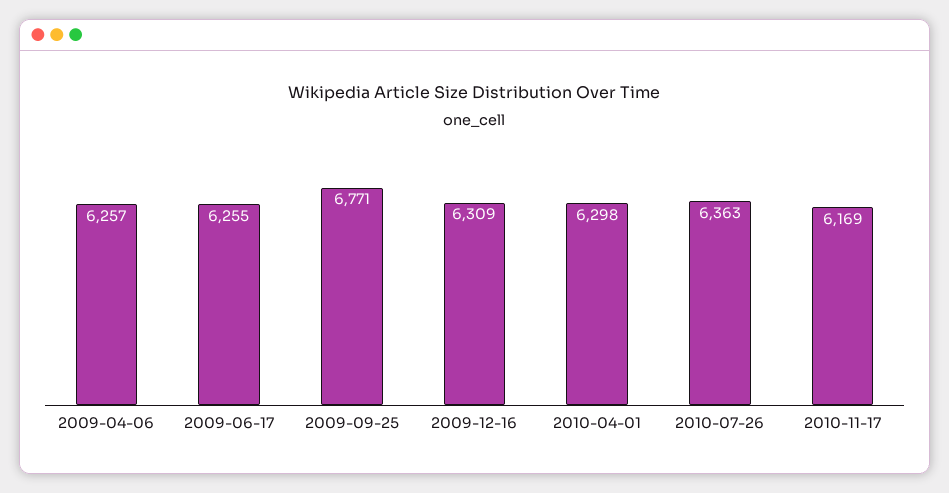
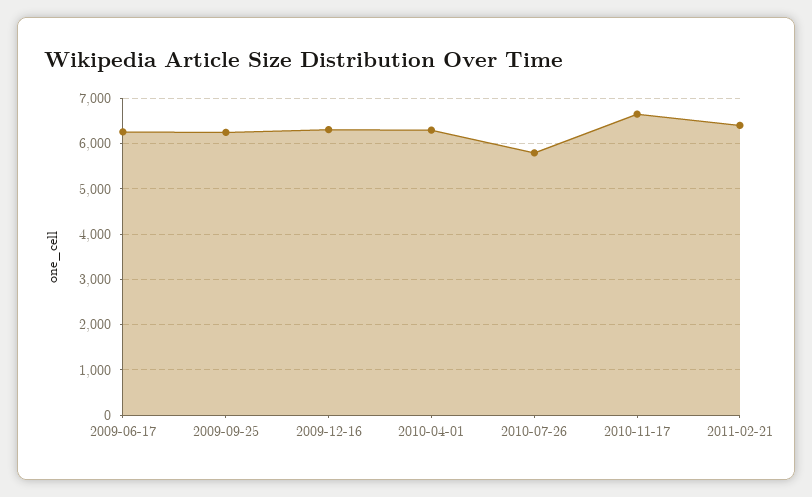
2009-04-06: 6257 -> none
2009-09-25: 6771 -> 6200
2010-07-26: 6363 -> 5800
2010-11-17: 6169 -> 6600
2011-02-21: none -> 6400

